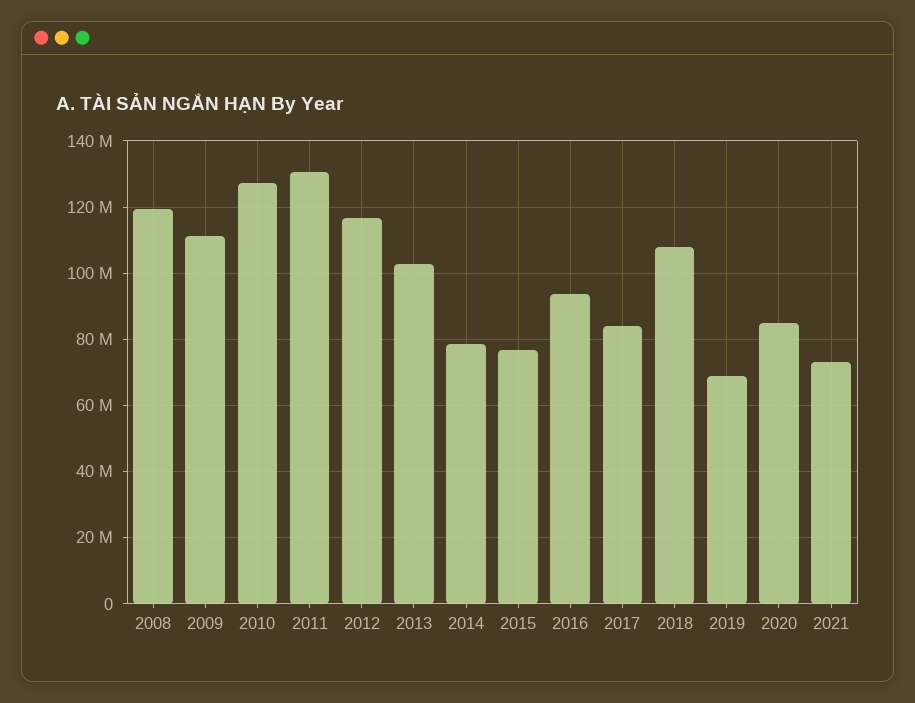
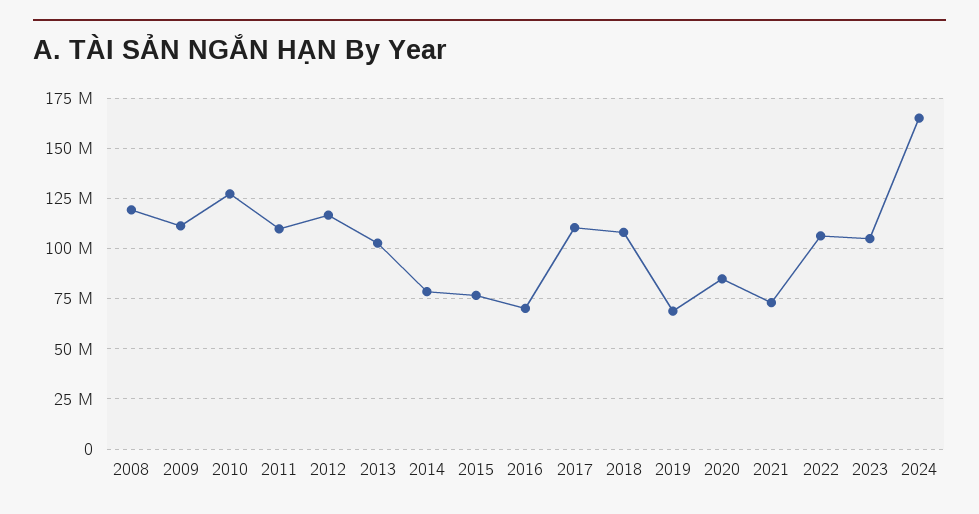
2011: 130000000 -> 110000000
2016: 94000000 -> 70000000
2017: 84000000 -> 110000000
2022: none -> 105000000
2023: none -> 105000000
2024: none -> 165000000

